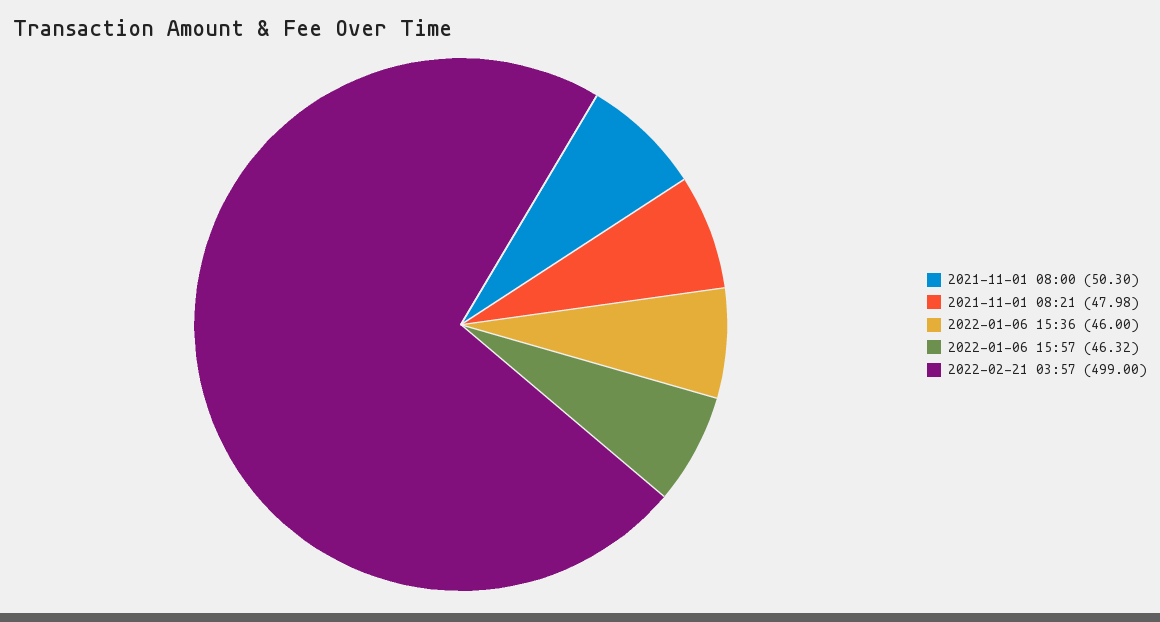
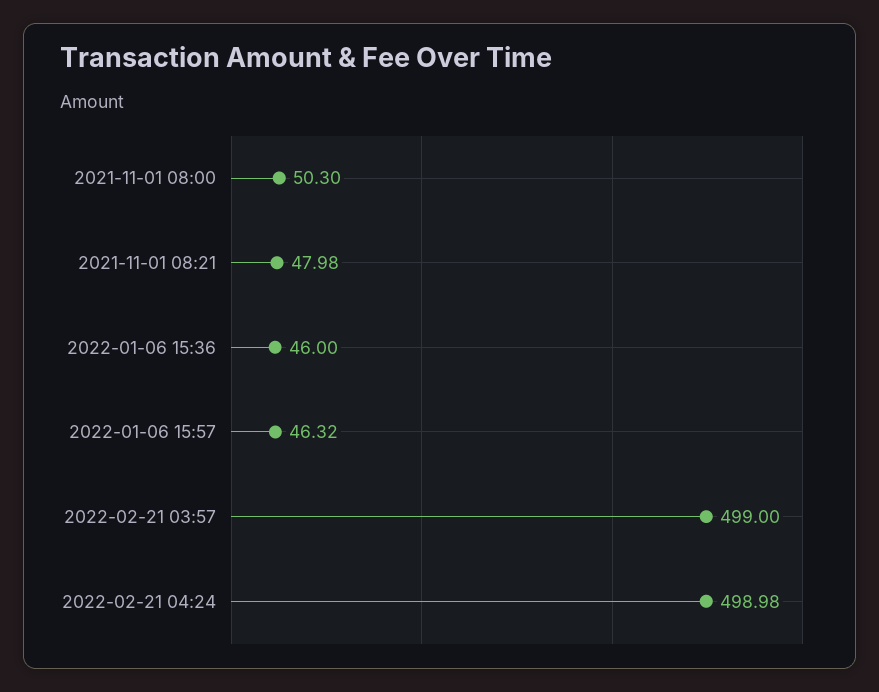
2022-02-21 04:24: none -> 498.98

